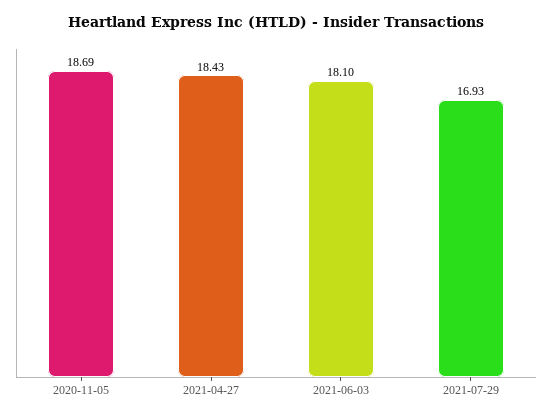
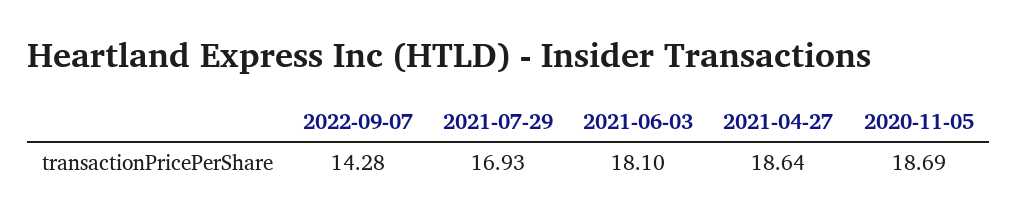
2021-04-27: 18.43 -> 18.64
2022-09-07: none -> 14.28

